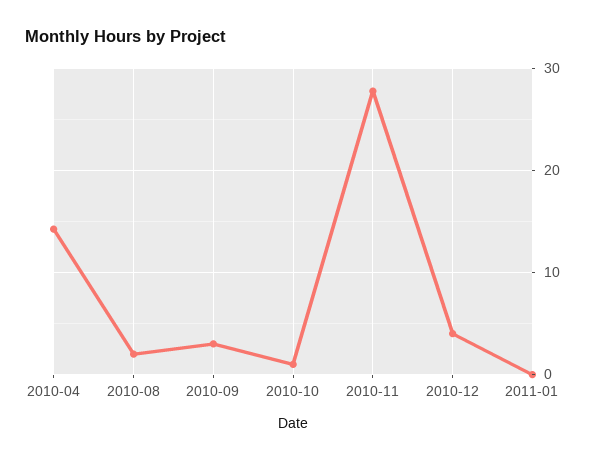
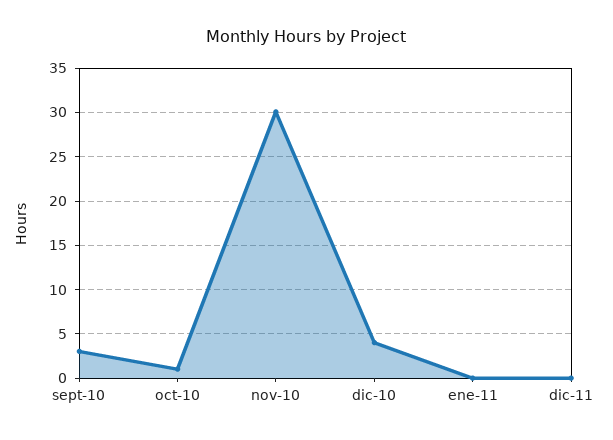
2010-04: 14 -> none
2010-08: 2 -> none
2010-11: 28 -> 30
dic-11: none -> 0

